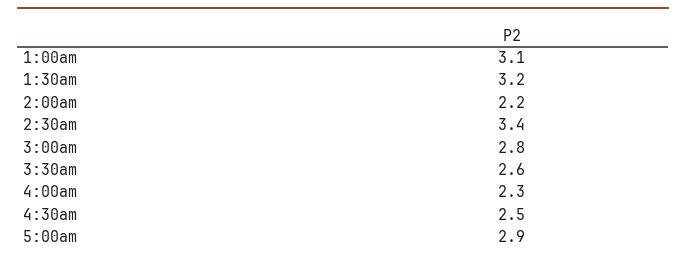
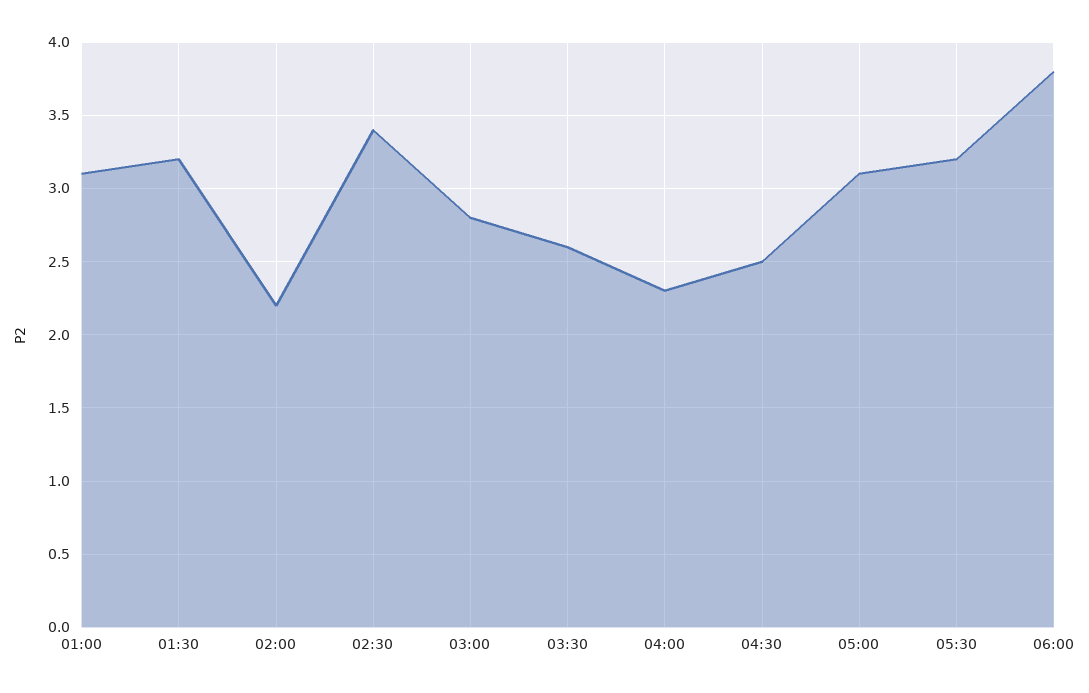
5:00am: 2.9 -> 3.1
05:30: none -> 3.2
06:00: none -> 3.8

